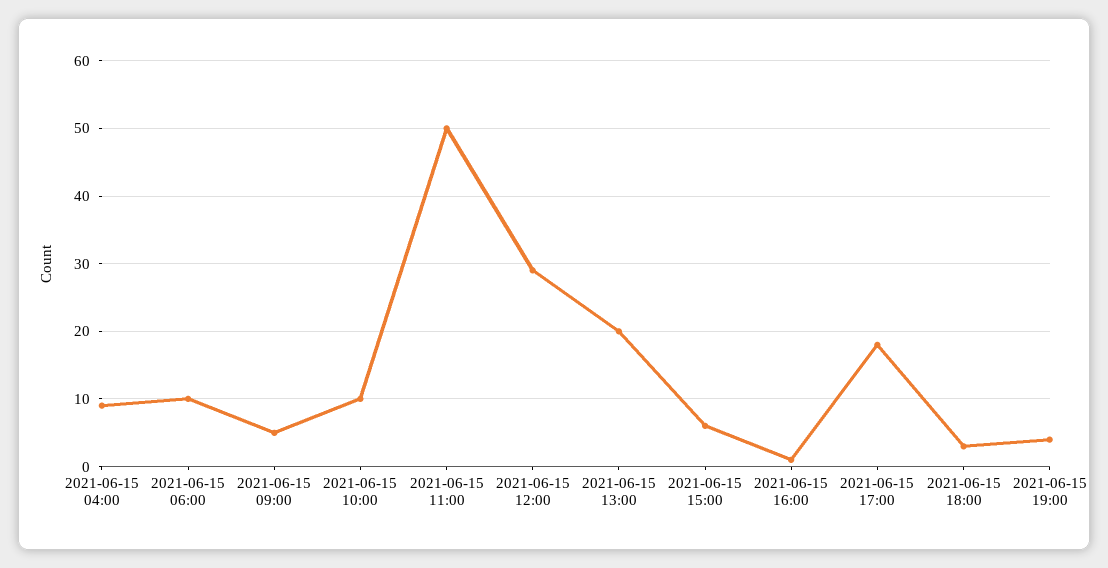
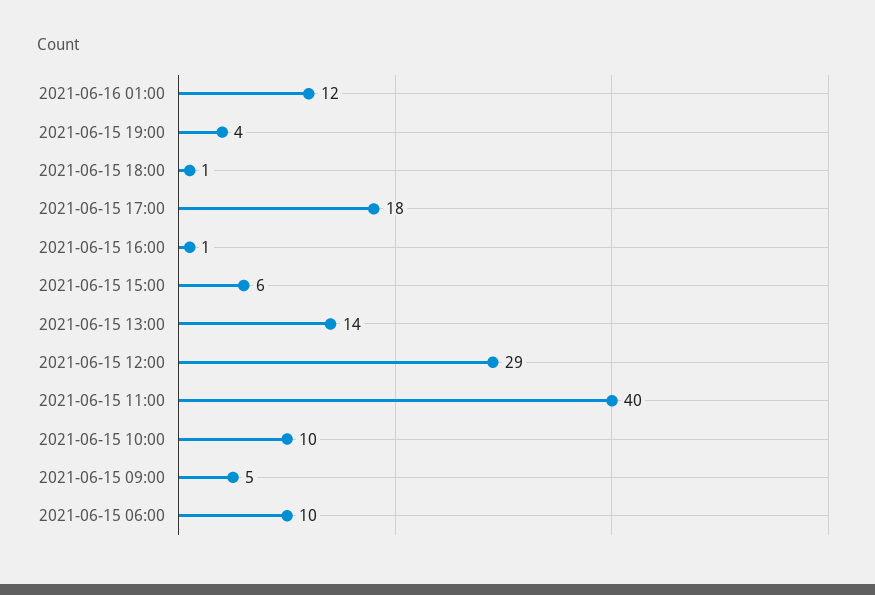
2021-06-15 04:00: 9 -> none
2021-06-15 11:00: 50 -> 40
2021-06-15 13:00: 20 -> 14
2021-06-15 18:00: 3 -> 1
2021-06-16 01:00: none -> 12

